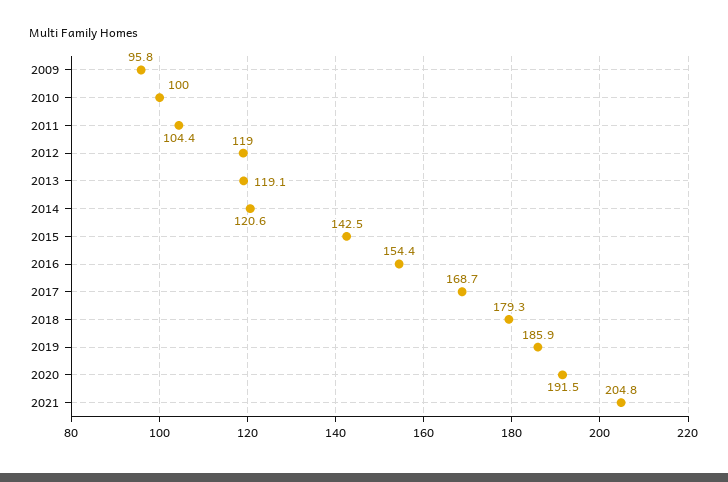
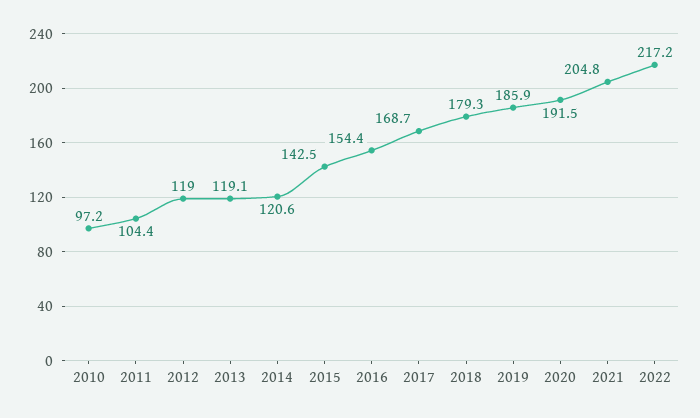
2009: 95.8 -> none
2010: 100 -> 97.2
2022: none -> 217.2

